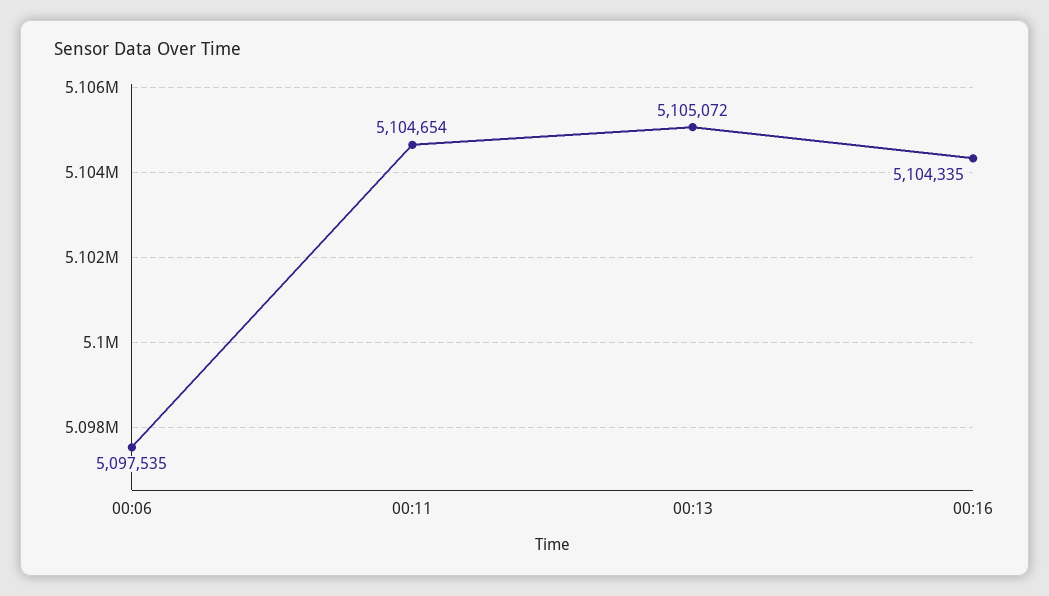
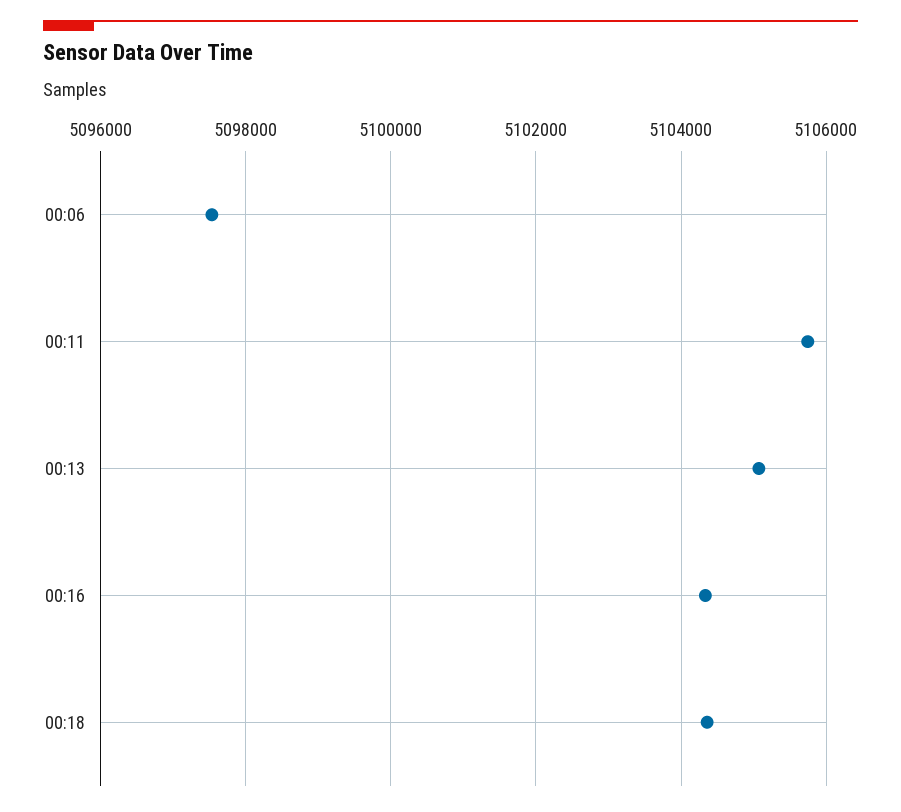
00:11: 5104654 -> 5105800
00:18: none -> 5104400

